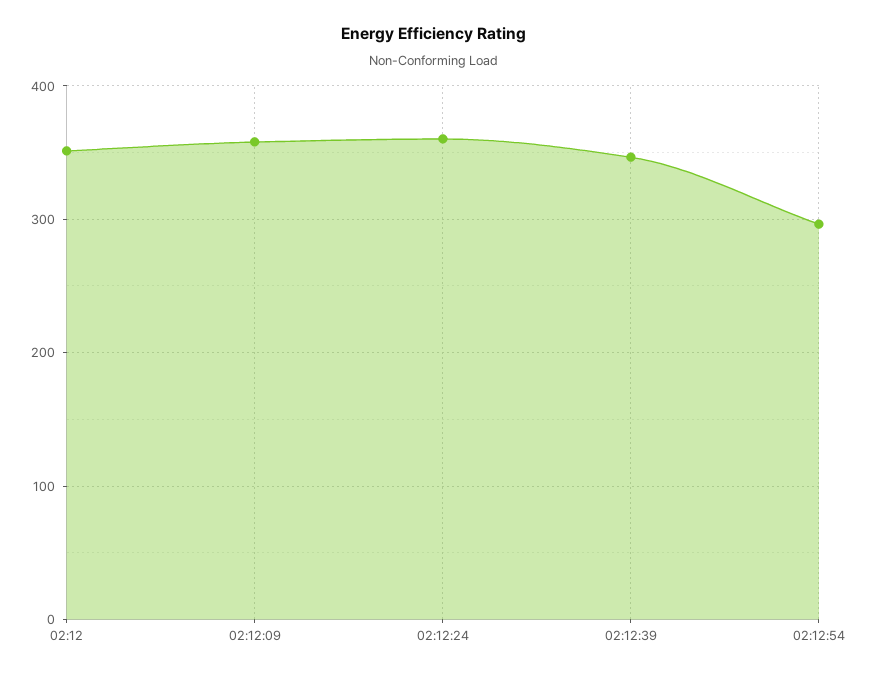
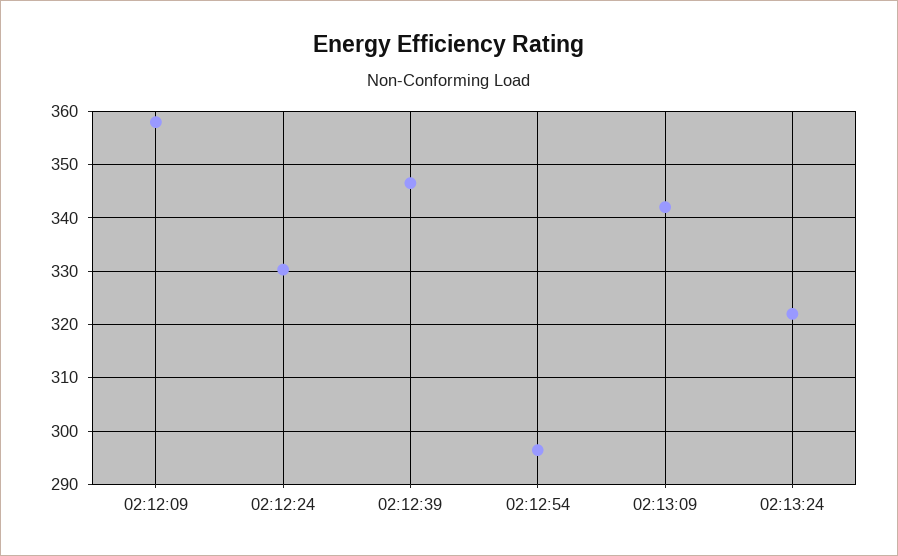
02:12: 350 -> none
02:12:24: 360 -> 330
02:13:09: none -> 342
02:13:24: none -> 322

